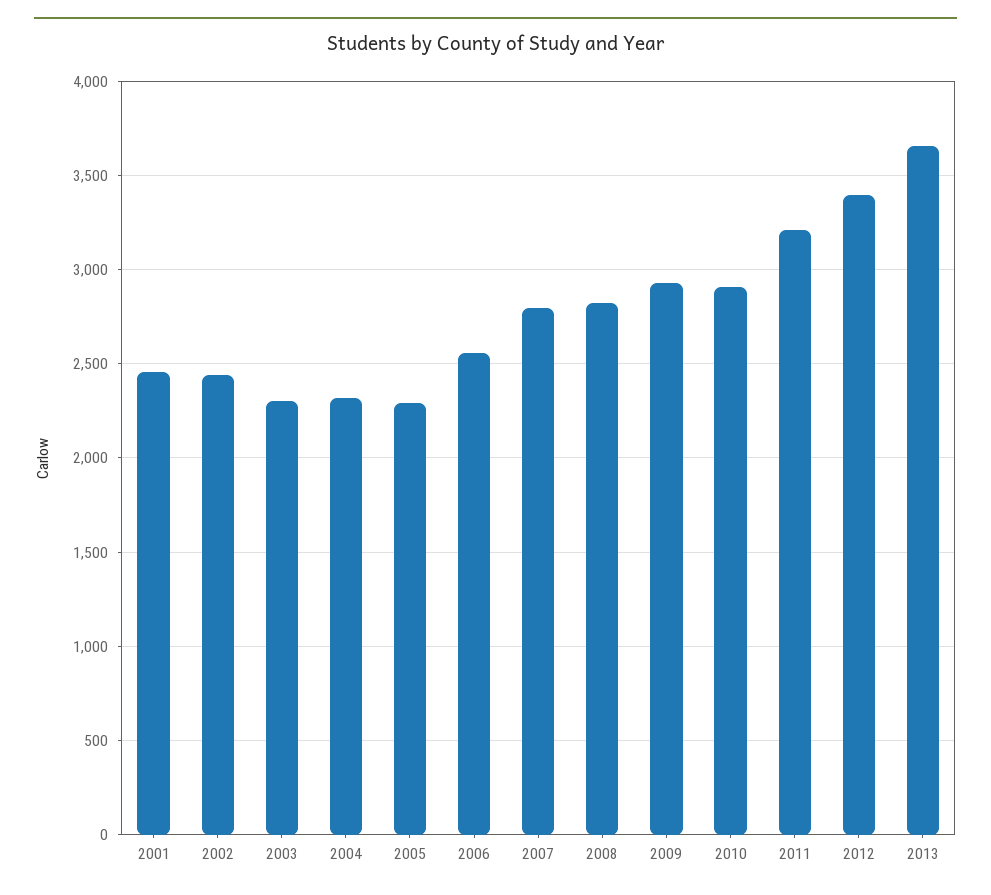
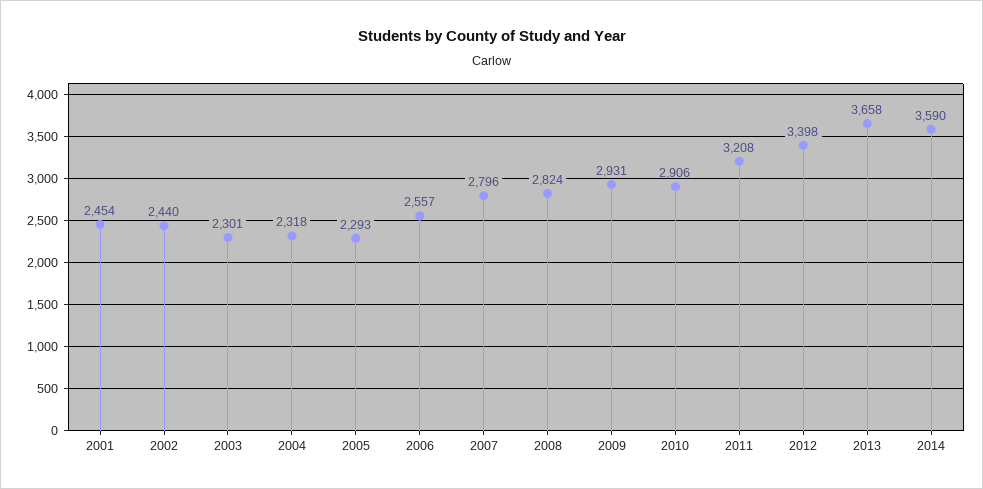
2014: none -> 3590

